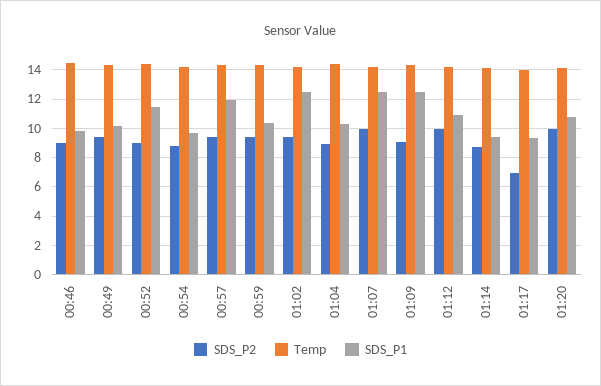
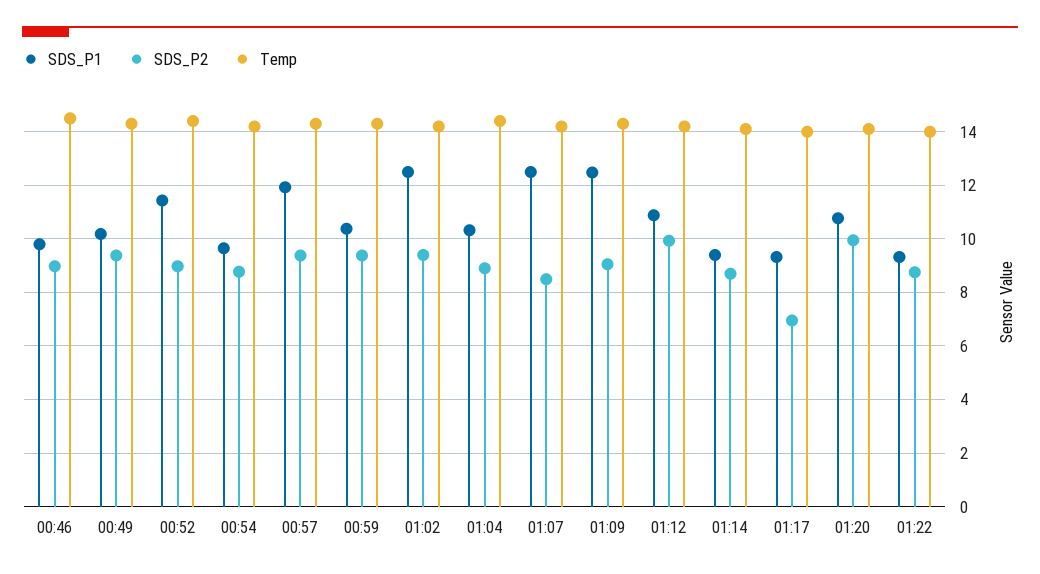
SDS_P2, 01:07: 10 -> 8.5
SDS_P1, 01:22: none -> 9.25
SDS_P2, 01:22: none -> 8.75
Temp, 01:22: none -> 14

